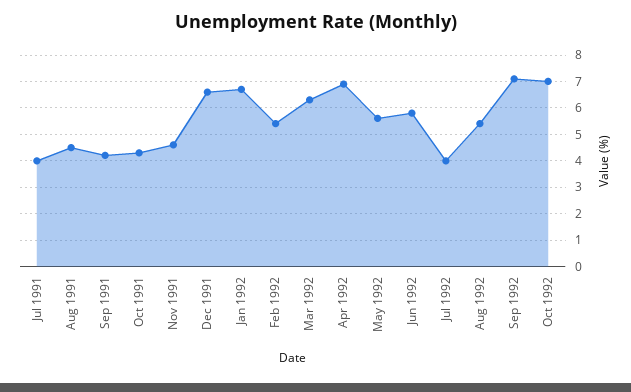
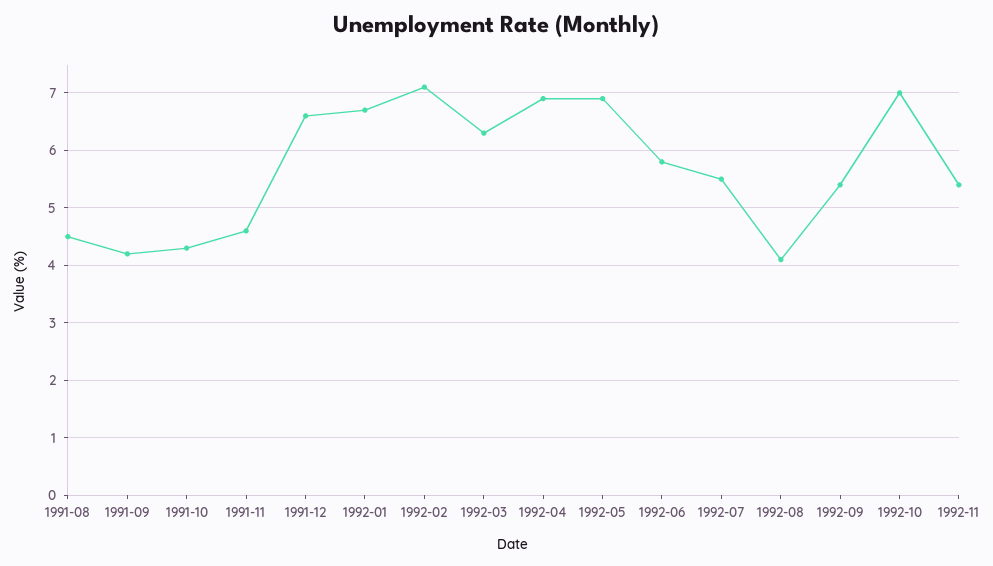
Jul 1991: 4 -> none
Feb 1992: 5.5 -> 7
May 1992: 5.5 -> 7
Jul 1992: 4 -> 5.5
Aug 1992: 5.5 -> 4
Sep 1992: 7 -> 5.5
1992-11: none -> 5.5

